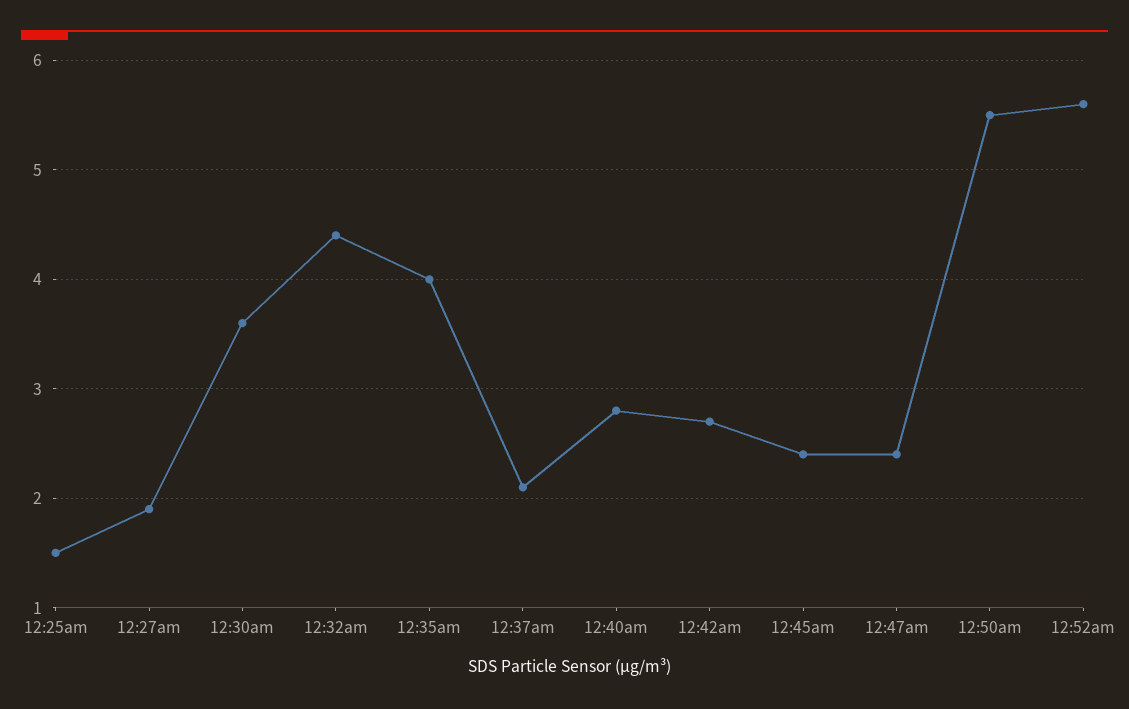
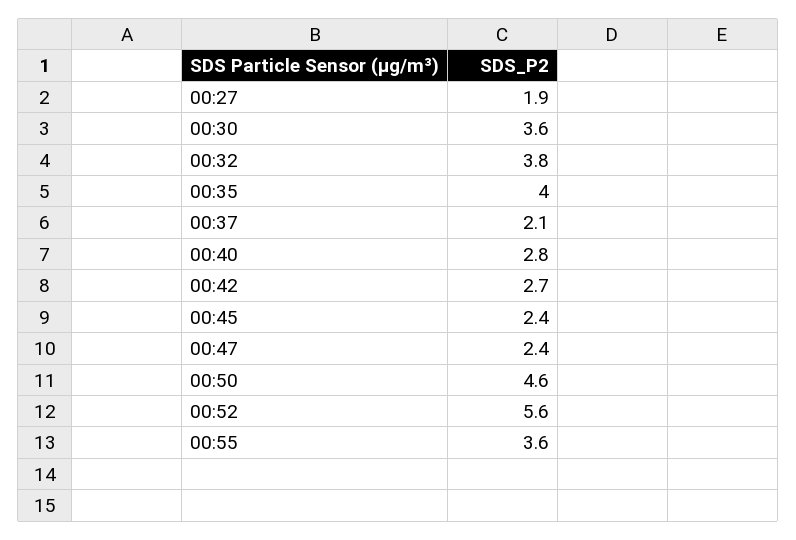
12:25am: 1.5 -> none
12:32am: 4.4 -> 3.8
12:50am: 5.5 -> 4.6
00:55: none -> 3.6

